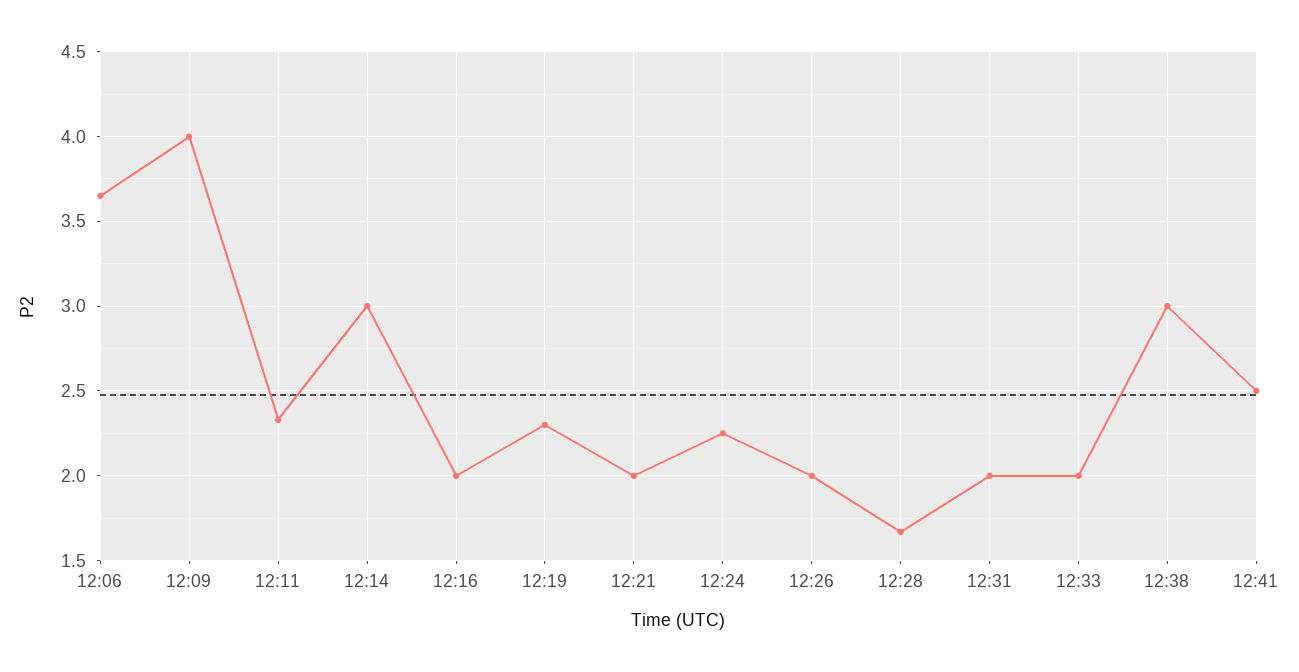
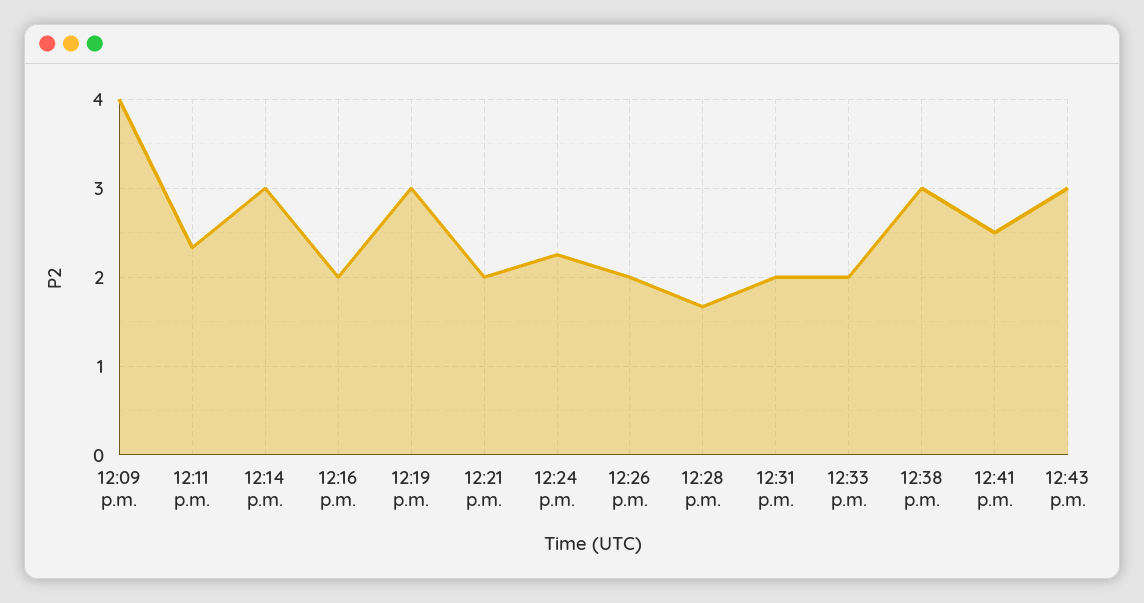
12:06: 3.65 -> none
12:19: 2.3 -> 3
12:43 p.m.: none -> 3

